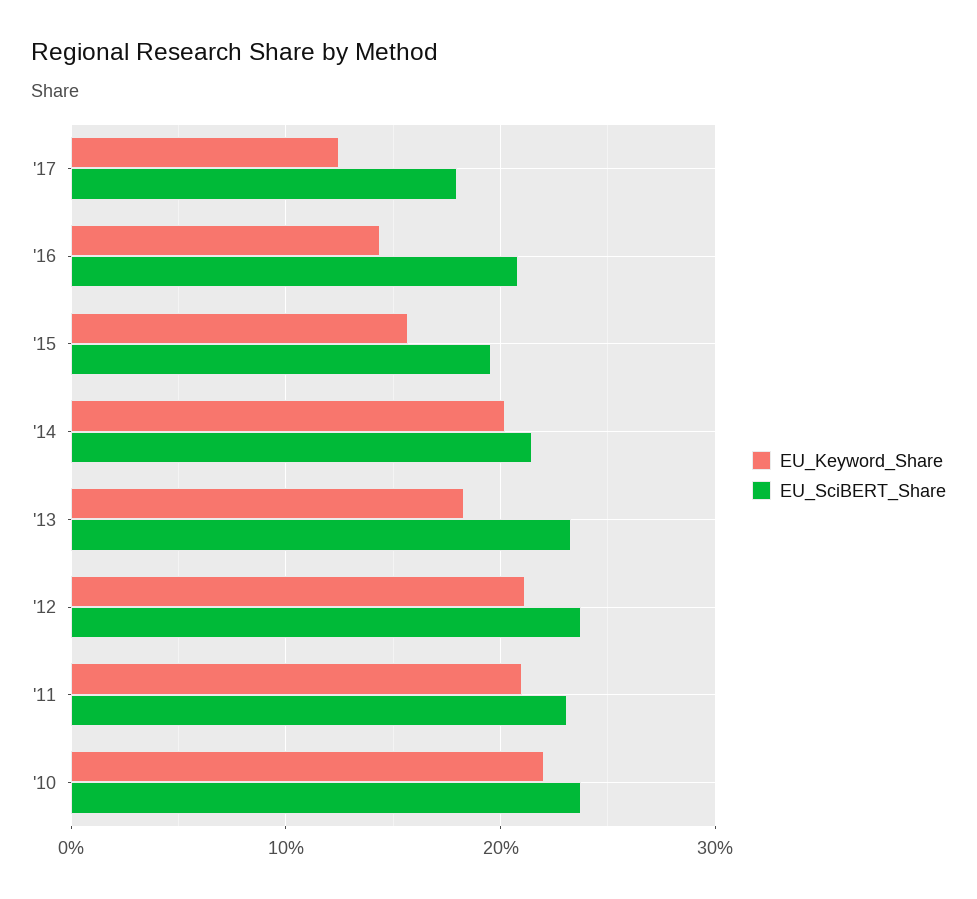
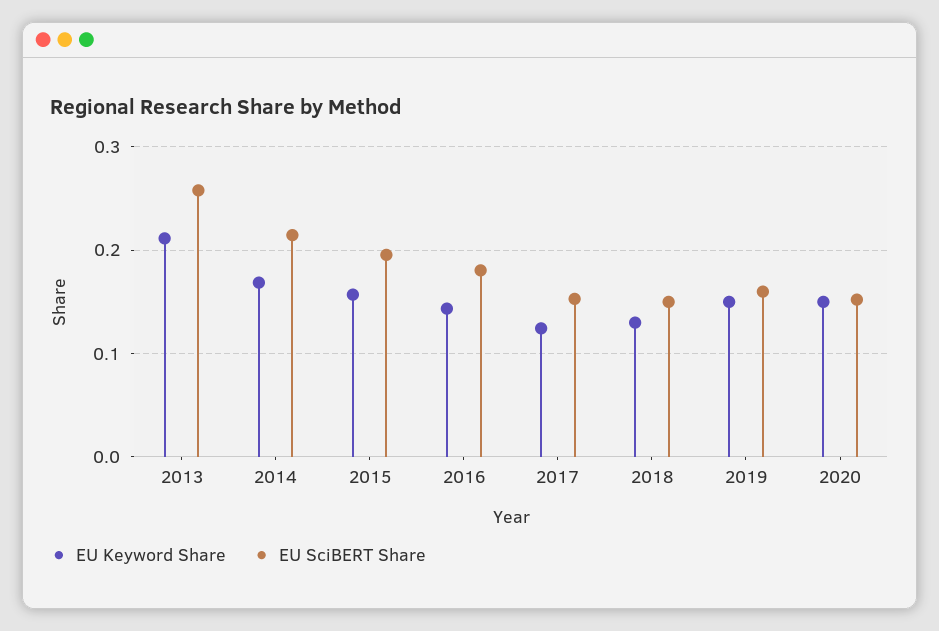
EU_SciBERT_Share, '17: 0.18 -> 0.15
EU_SciBERT_Share, '16: 0.21 -> 0.18
EU_Keyword_Share, '14: 0.2 -> 0.17
EU_Keyword_Share, '13: 0.18 -> 0.21
EU_SciBERT_Share, '13: 0.23 -> 0.26
EU_Keyword_Share, '12: 0.21 -> none
EU_SciBERT_Share, '12: 0.24 -> none
EU_Keyword_Share, '11: 0.21 -> none
EU_SciBERT_Share, '11: 0.23 -> none
EU_Keyword_Share, '10: 0.22 -> none
EU_SciBERT_Share, '10: 0.24 -> none
EU_Keyword_Share, 2018: none -> 0.13
EU_SciBERT_Share, 2018: none -> 0.15
EU_Keyword_Share, 2019: none -> 0.15
EU_SciBERT_Share, 2019: none -> 0.16
EU_Keyword_Share, 2020: none -> 0.15
EU_SciBERT_Share, 2020: none -> 0.15

